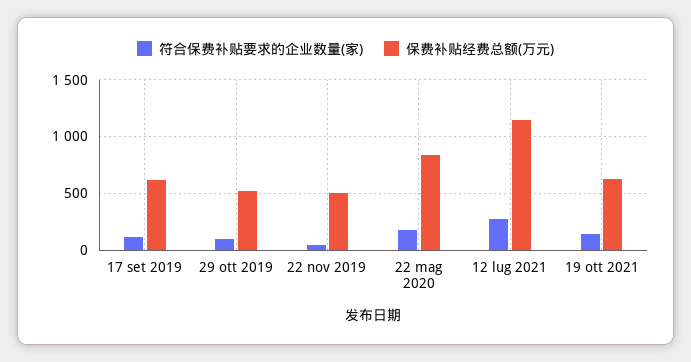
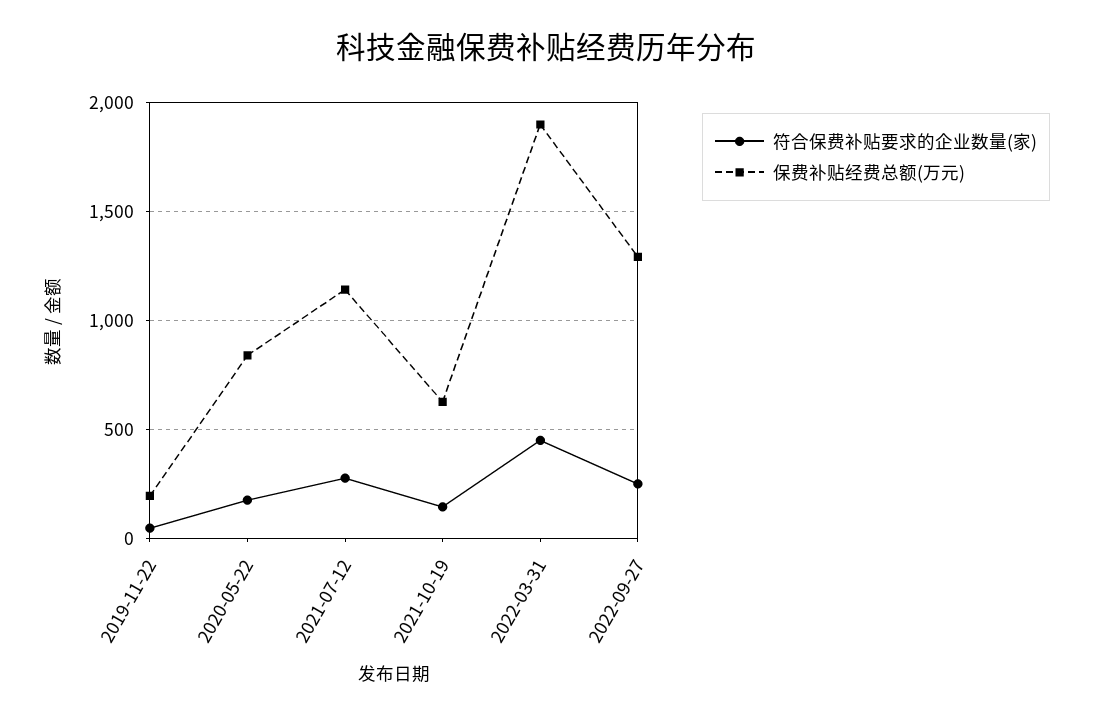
符合保费补贴要求的企业数量(家), 17 set 2019: 100 -> none
保费补贴经费总额(万元), 17 set 2019: 600 -> none
符合保费补贴要求的企业数量(家), 29 ott 2019: 100 -> none
保费补贴经费总额(万元), 29 ott 2019: 500 -> none
保费补贴经费总额(万元), 22 nov 2019: 500 -> 200
符合保费补贴要求的企业数量(家), 2022-03-31: none -> 450
保费补贴经费总额(万元), 2022-03-31: none -> 1900
符合保费补贴要求的企业数量(家), 2022-09-27: none -> 250
保费补贴经费总额(万元), 2022-09-27: none -> 1300

